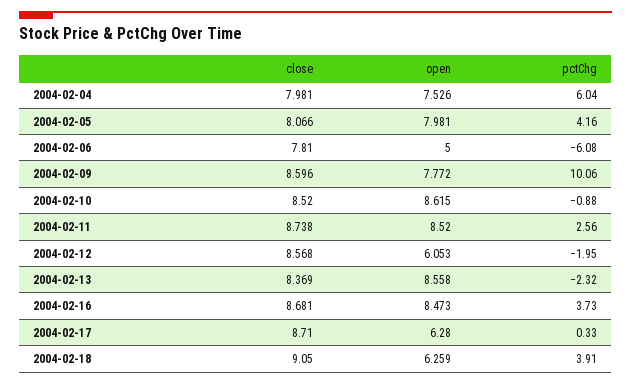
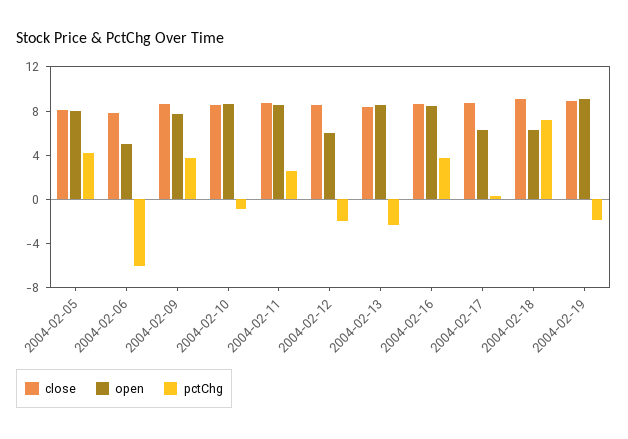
close, 2004-02-04: 7.981 -> none
open, 2004-02-04: 7.526 -> none
pctChg, 2004-02-04: 6.04 -> none
pctChg, 2004-02-09: 10.06 -> 4
pctChg, 2004-02-18: 3.91 -> 7
close, 2004-02-19: none -> 9
open, 2004-02-19: none -> 9
pctChg, 2004-02-19: none -> -2

